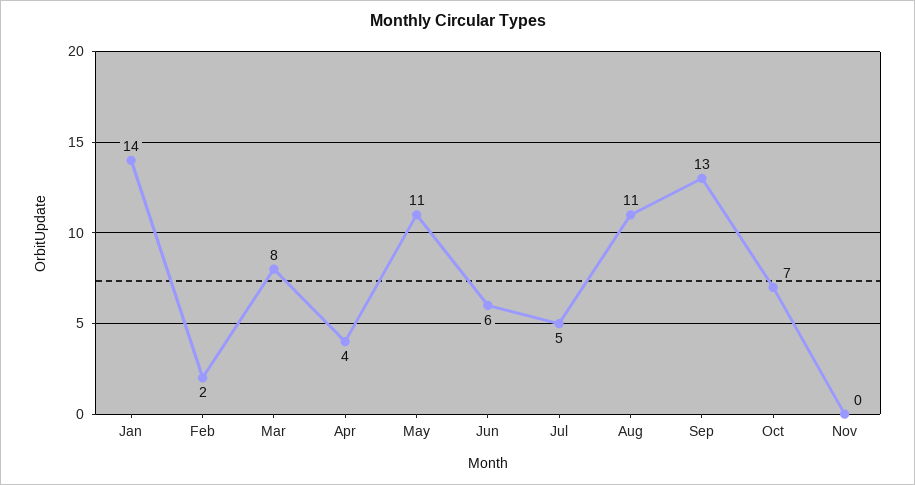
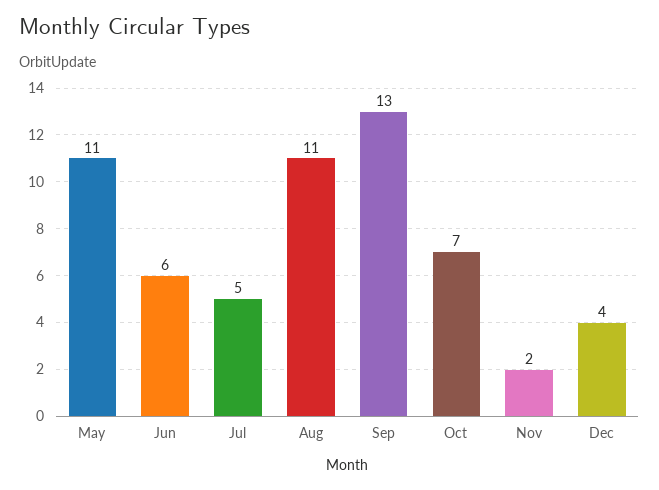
Jan: 14 -> none
Feb: 2 -> none
Mar: 8 -> none
Apr: 4 -> none
Nov: 0 -> 2
Dec: none -> 4

